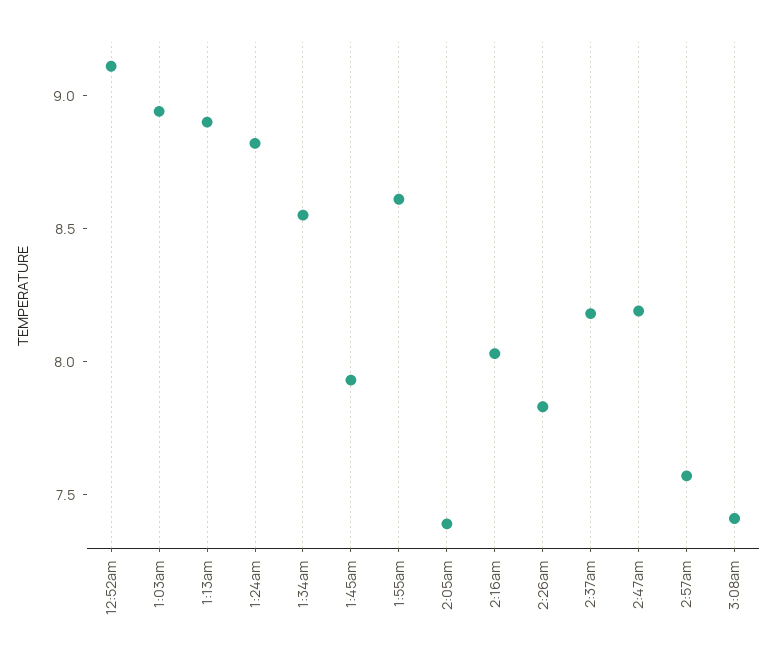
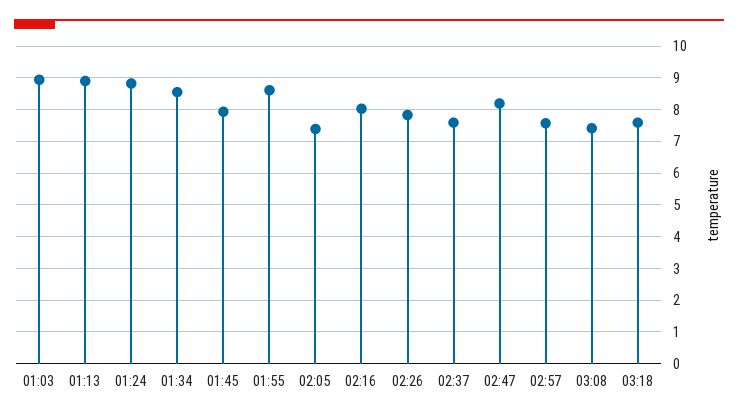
12:52am: 9.1 -> none
2:37am: 8.2 -> 7.6
03:18: none -> 7.6

